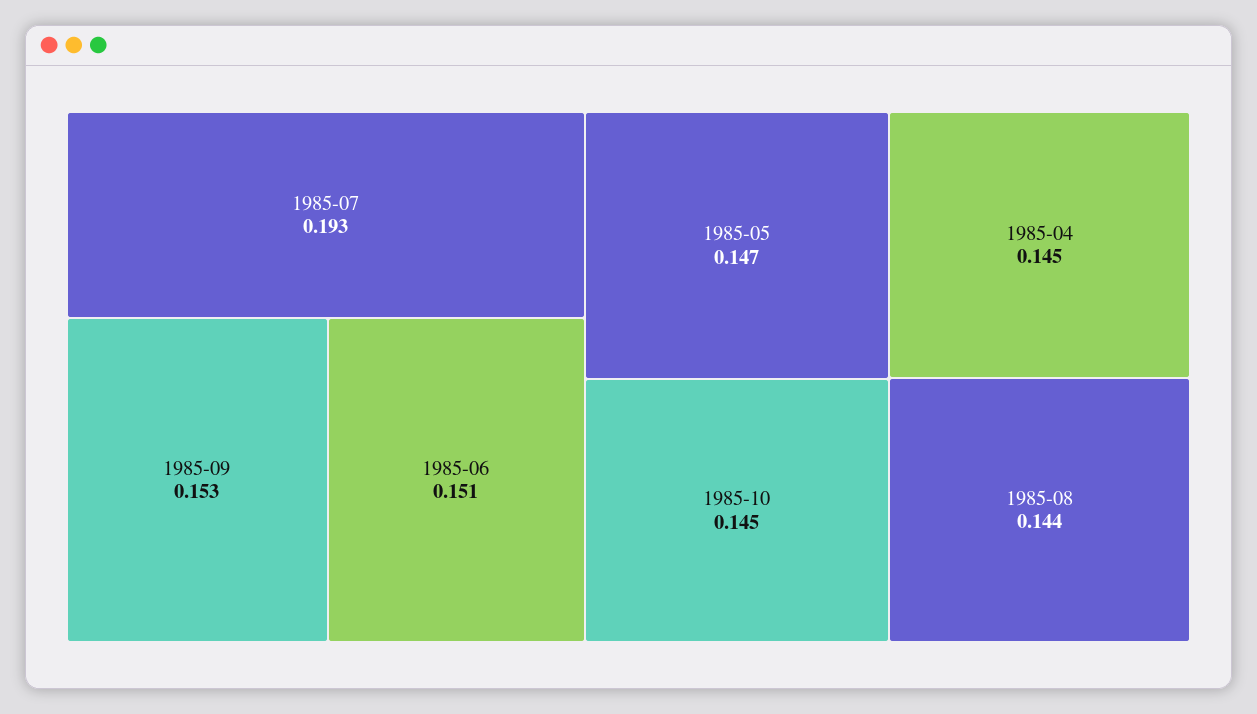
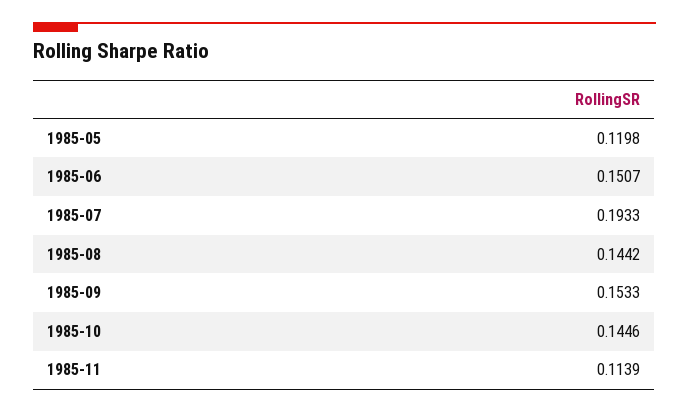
1985-05: 0.147 -> 0.1198
1985-04: 0.145 -> none
1985-11: none -> 0.1139

